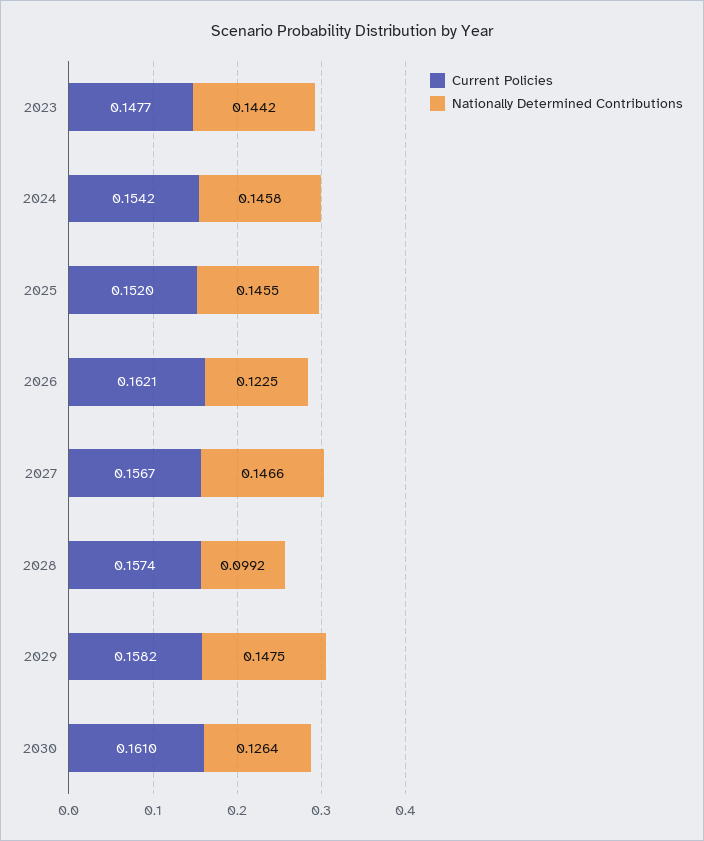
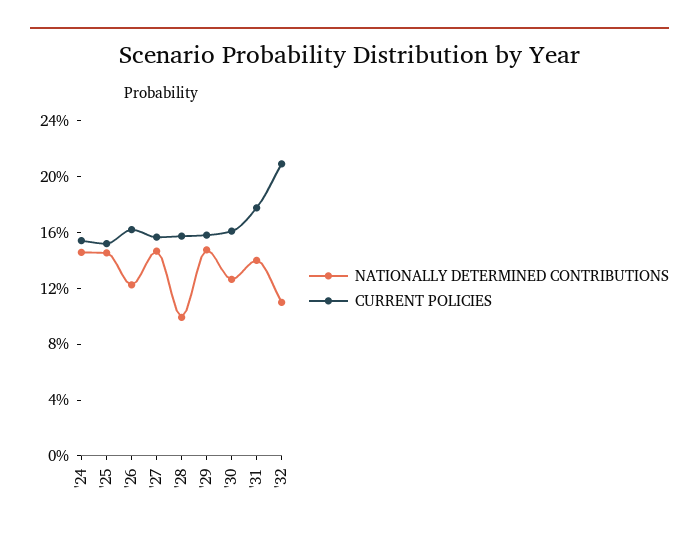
Current Policies, 2023: 0.1477 -> none
Nationally Determined Contributions, 2023: 0.1442 -> none
Nationally Determined Contributions, '31: none -> 0.14
Current Policies, '31: none -> 0.18
Nationally Determined Contributions, '32: none -> 0.11
Current Policies, '32: none -> 0.21

